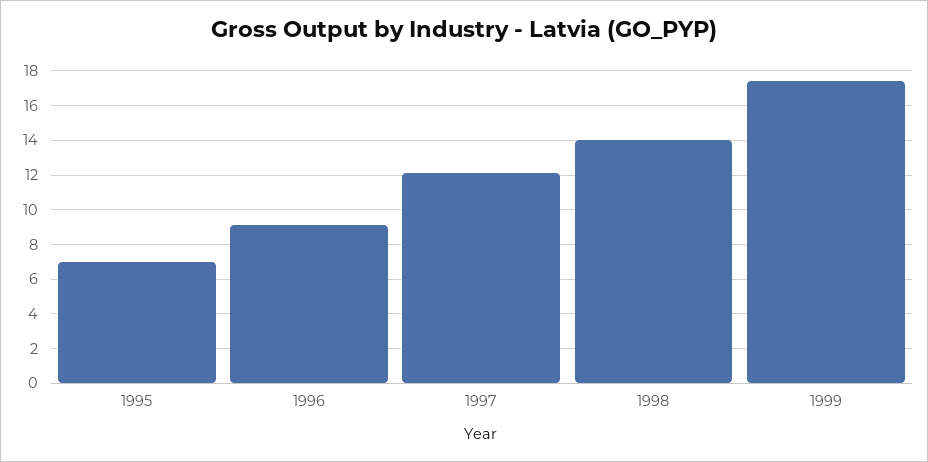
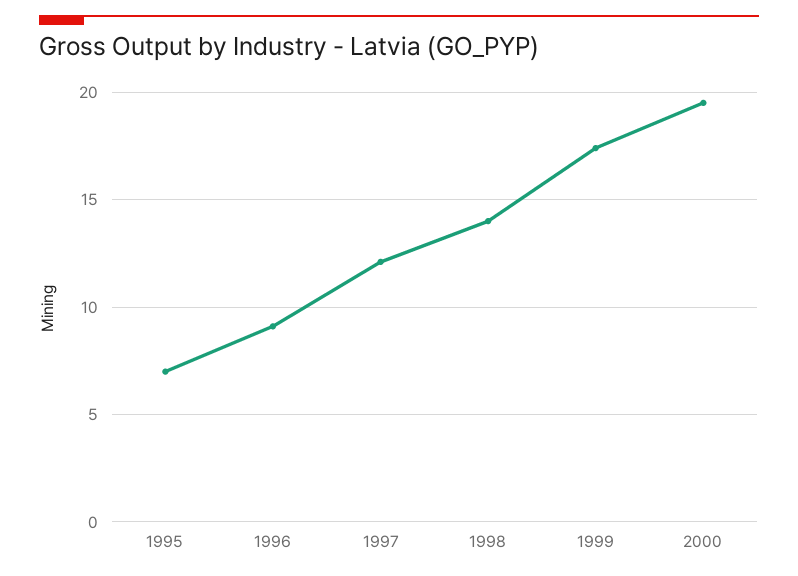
2000: none -> 19.5

